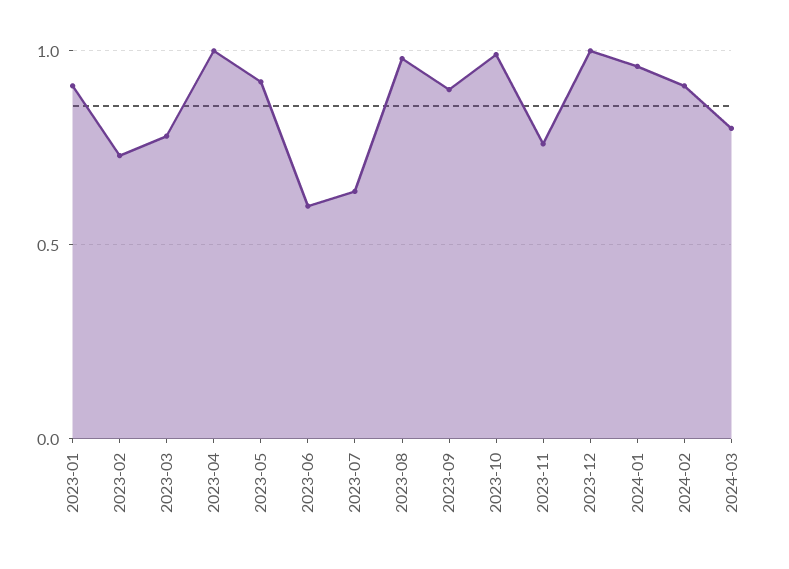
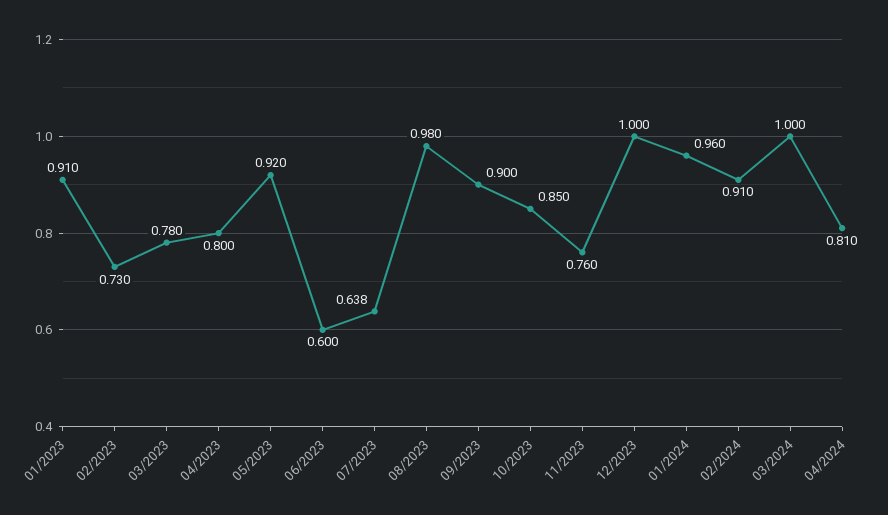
2023-04: 1 -> 0.8
2023-10: 1 -> 0.85
2024-03: 0.8 -> 1
04/2024: none -> 0.81

